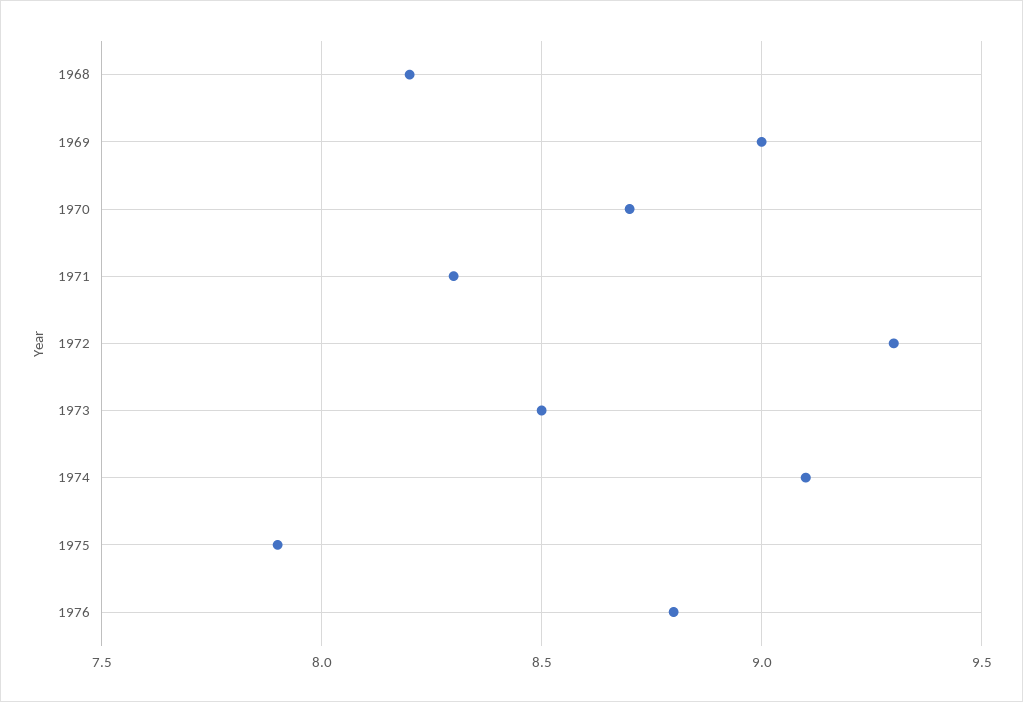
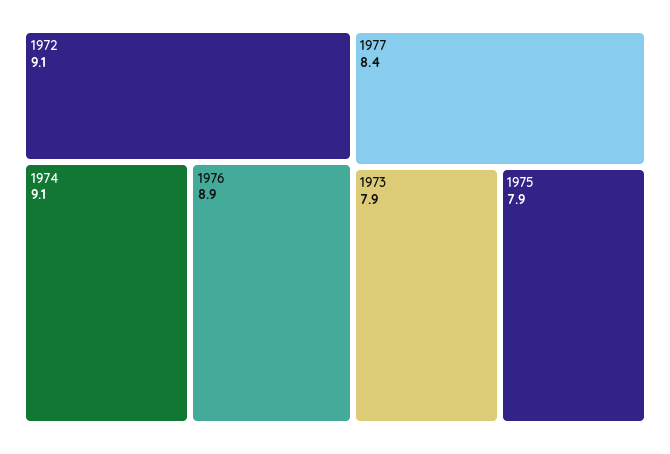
1968: 8.2 -> none
1969: 9 -> none
1970: 8.7 -> none
1971: 8.3 -> none
1972: 9.3 -> 9.1
1973: 8.5 -> 7.9
1976: 8.8 -> 8.9
1977: none -> 8.4

